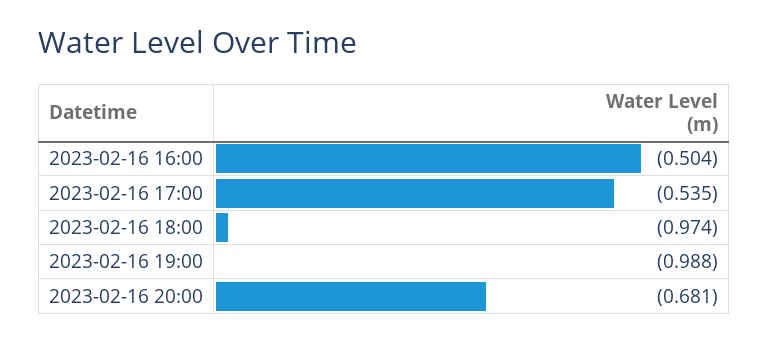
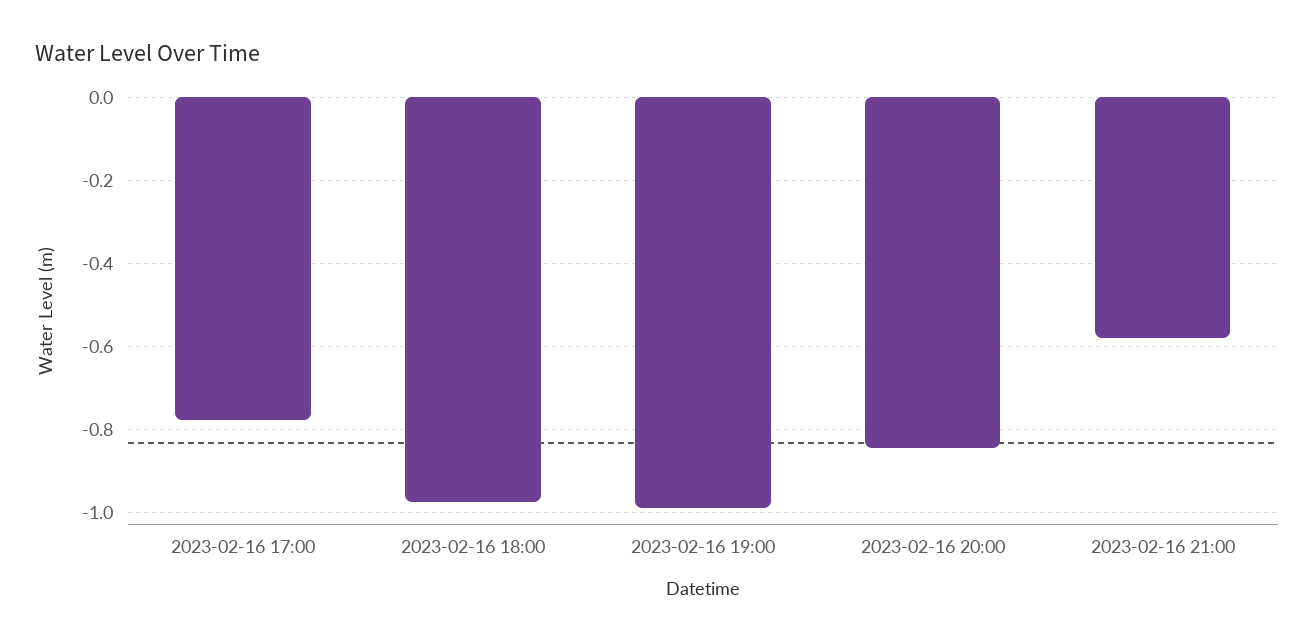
2023-02-16 16:00: -0.504 -> none
2023-02-16 17:00: -0.535 -> -0.78
2023-02-16 20:00: -0.681 -> -0.84
2023-02-16 21:00: none -> -0.58

